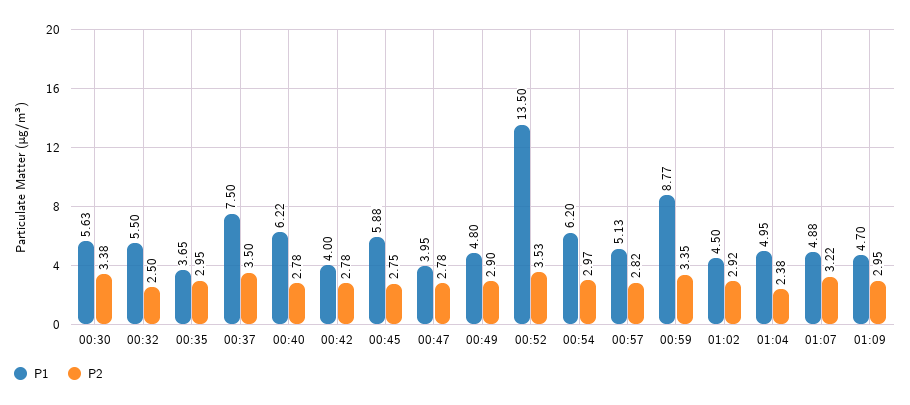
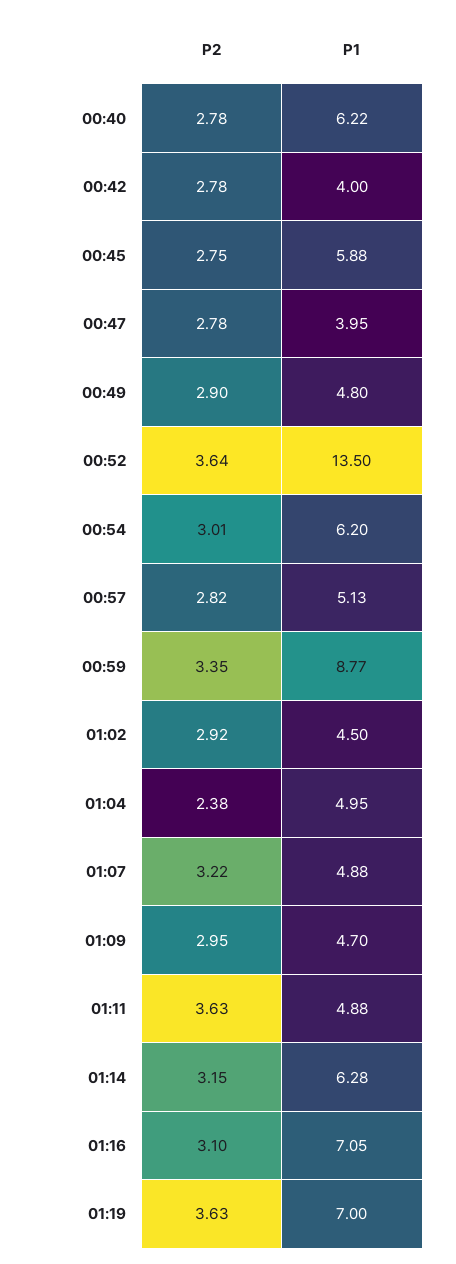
P1, 00:30: 5.63 -> none
P2, 00:30: 3.38 -> none
P1, 00:32: 5.5 -> none
P2, 00:32: 2.5 -> none
P1, 00:35: 3.65 -> none
P2, 00:35: 2.95 -> none
P1, 00:37: 7.5 -> none
P2, 00:37: 3.5 -> none
P2, 00:52: 3.53 -> 3.64
P2, 00:54: 2.97 -> 3.01
P2, 01:11: none -> 3.63
P1, 01:11: none -> 4.88
P2, 01:14: none -> 3.15
P1, 01:14: none -> 6.28
P2, 01:16: none -> 3.1
P1, 01:16: none -> 7.05
P2, 01:19: none -> 3.63
P1, 01:19: none -> 7

